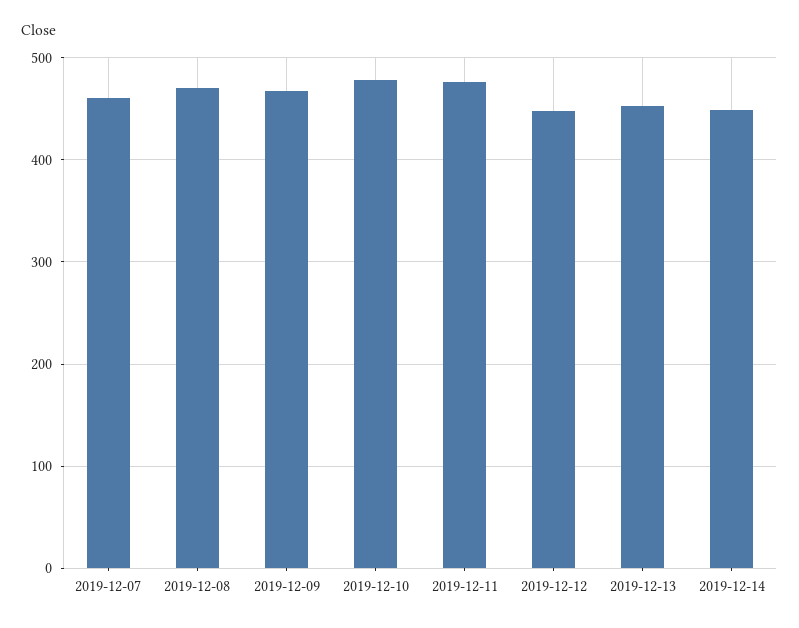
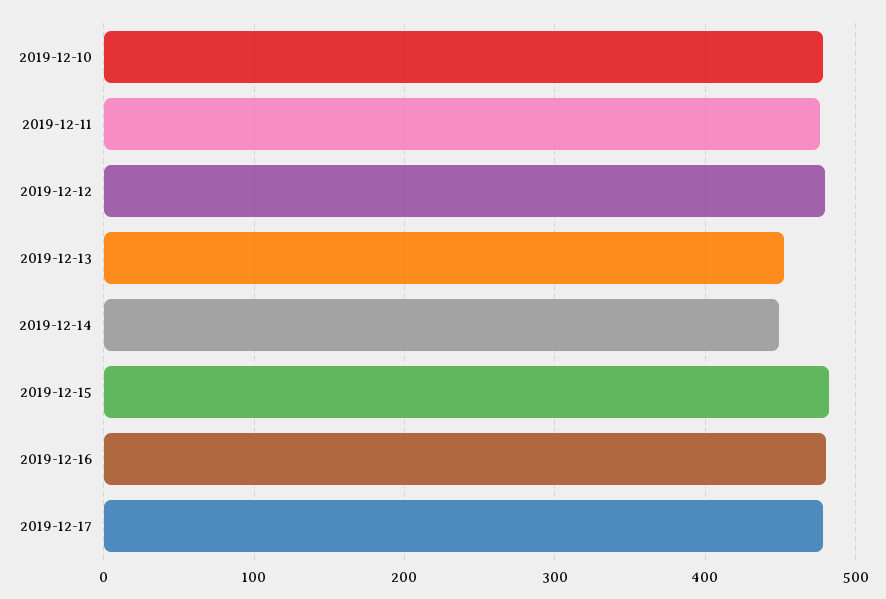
2019-12-07: 460 -> none
2019-12-08: 470 -> none
2019-12-09: 470 -> none
2019-12-12: 450 -> 480
2019-12-15: none -> 480
2019-12-16: none -> 480
2019-12-17: none -> 480

